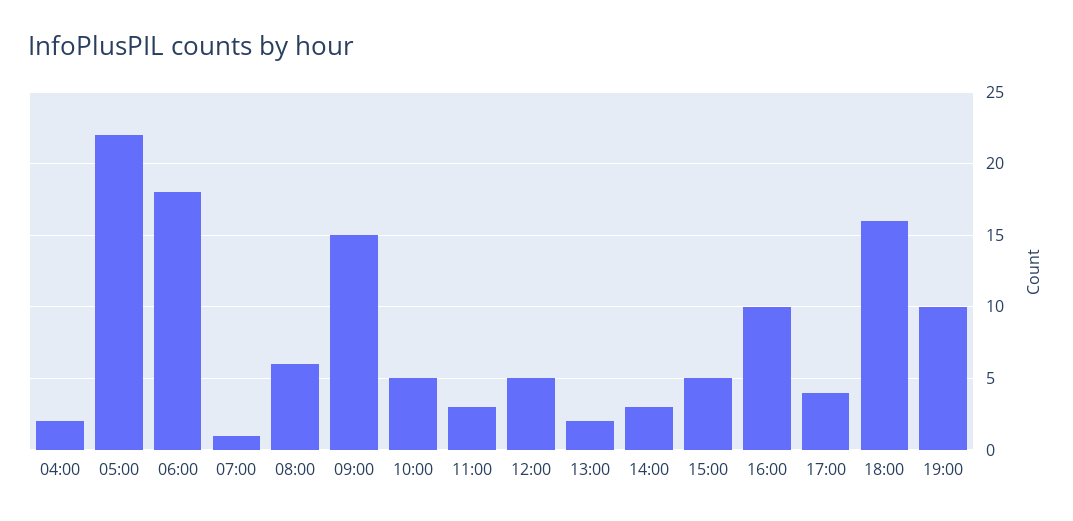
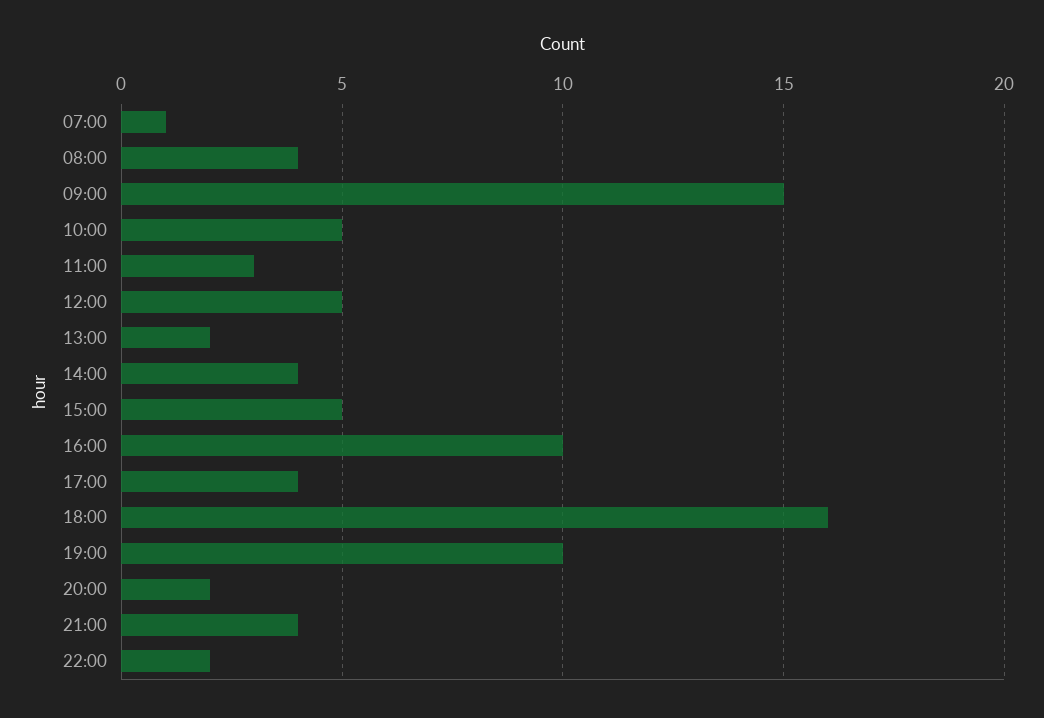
04:00: 2 -> none
05:00: 22 -> none
06:00: 18 -> none
08:00: 6 -> 4
14:00: 3 -> 4
20:00: none -> 2
21:00: none -> 4
22:00: none -> 2

